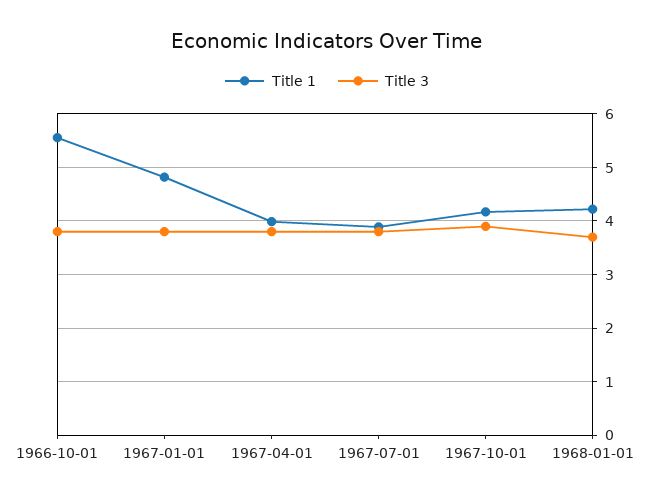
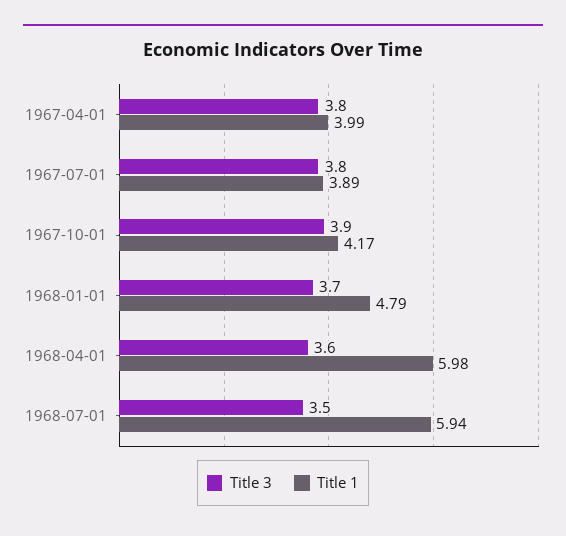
Title 1, 1966-10-01: 5.6 -> none
Title 3, 1966-10-01: 3.8 -> none
Title 1, 1967-01-01: 4.8 -> none
Title 3, 1967-01-01: 3.8 -> none
Title 1, 1968-01-01: 4.2 -> 4.79
Title 3, 1968-04-01: none -> 3.6
Title 1, 1968-04-01: none -> 5.98
Title 3, 1968-07-01: none -> 3.5
Title 1, 1968-07-01: none -> 5.94

